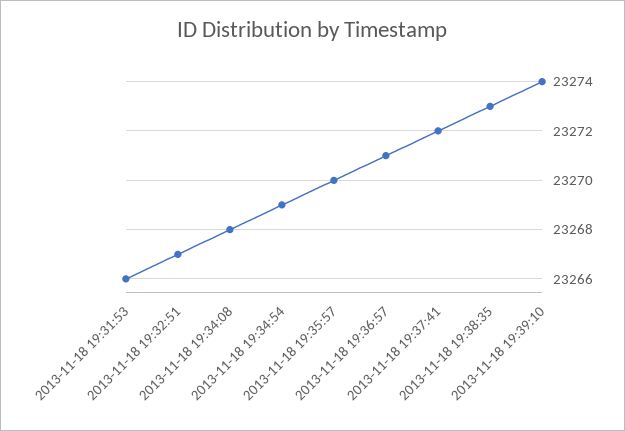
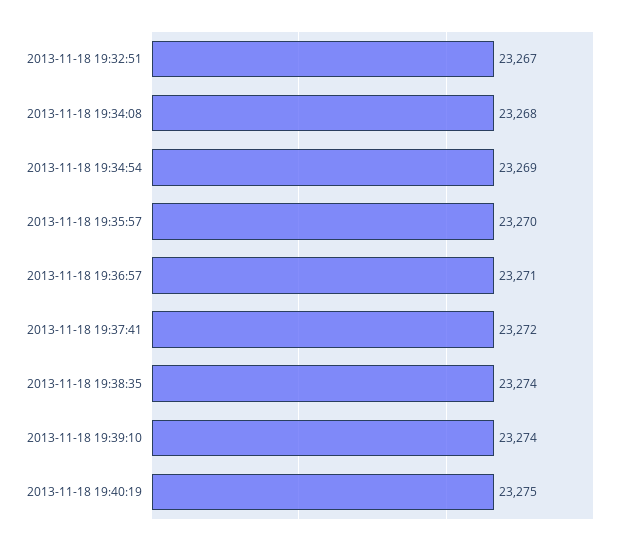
2013-11-18 19:31:53: 23266 -> none
2013-11-18 19:38:35: 23273 -> 23274
2013-11-18 19:40:19: none -> 23275

